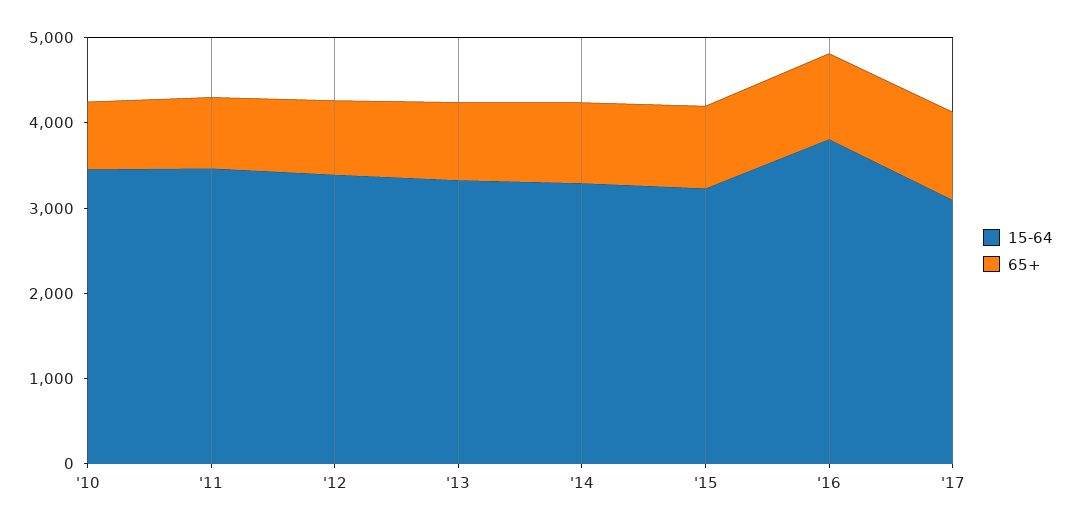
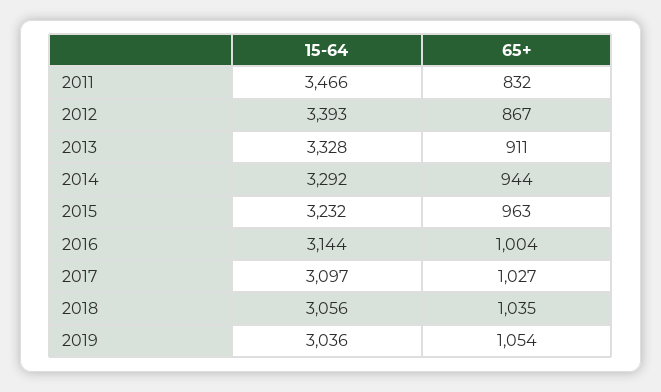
15-64, '10: 3400 -> none
65+, '10: 800 -> none
15-64, '16: 3800 -> 3144
15-64, 2018: none -> 3056
65+, 2018: none -> 1035
15-64, 2019: none -> 3036
65+, 2019: none -> 1054

